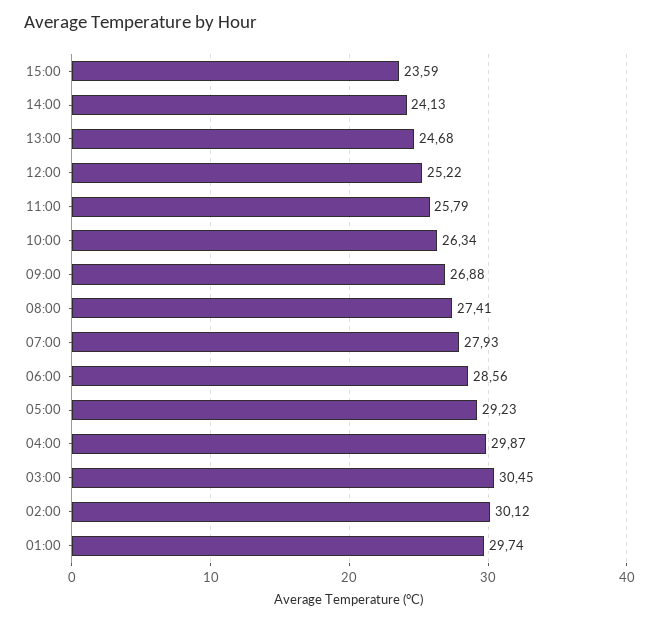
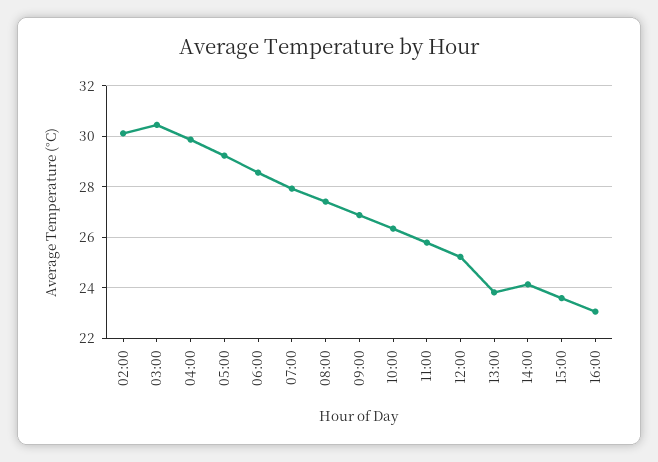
13:00: 24.68 -> 23.75
01:00: 29.74 -> none
16:00: none -> 23

